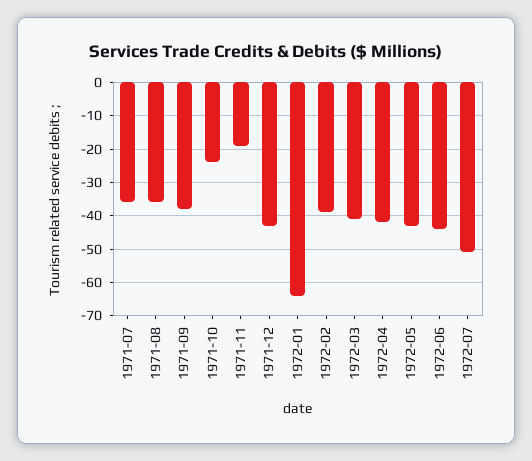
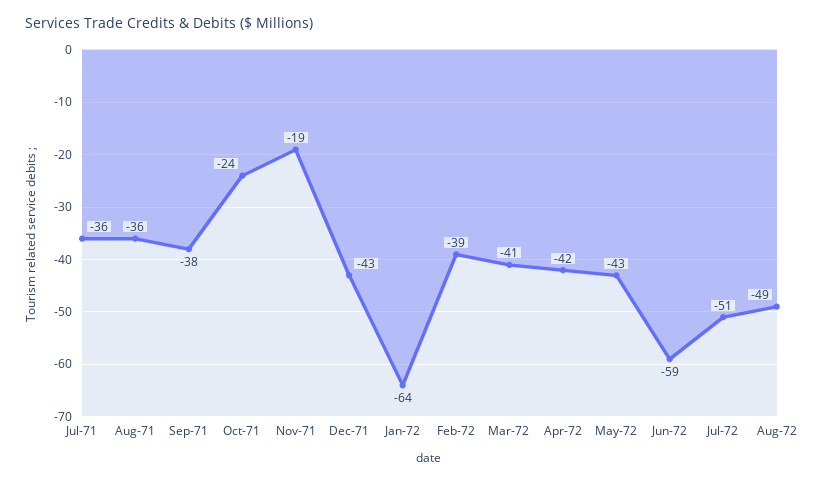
1972-06: -45 -> -59
Aug-72: none -> -49

